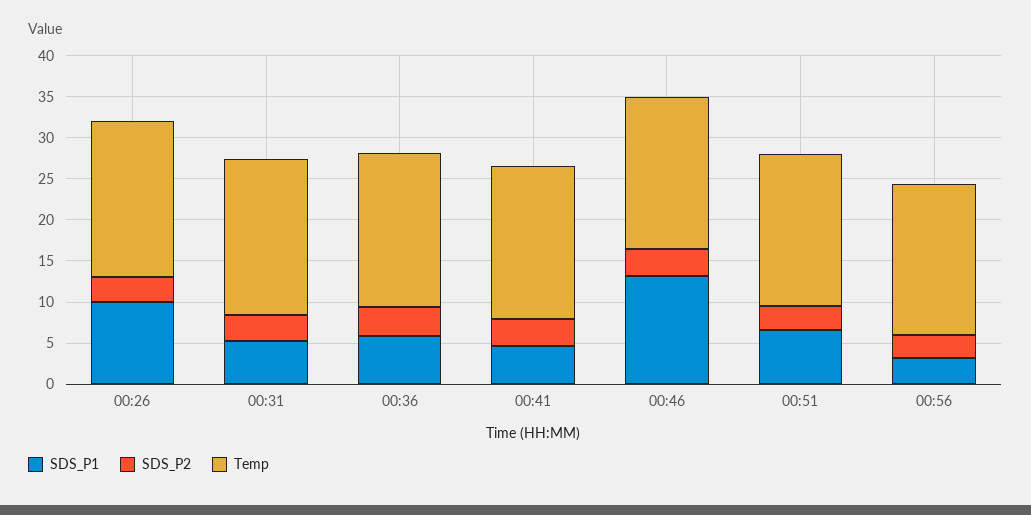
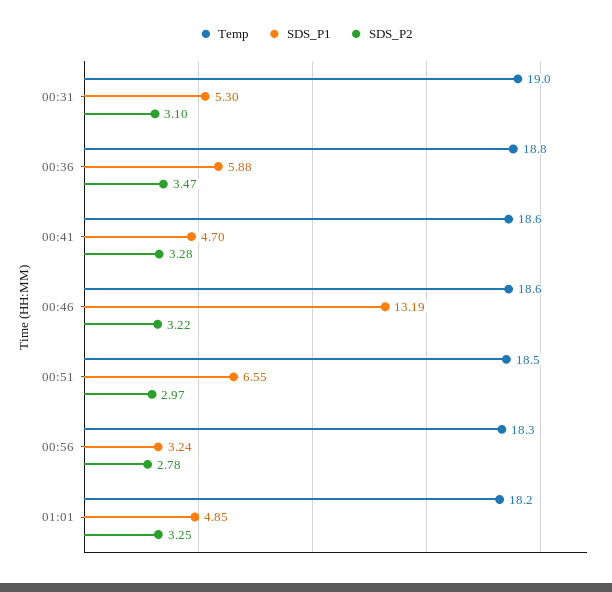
SDS_P1, 00:26: 10 -> none
SDS_P2, 00:26: 3 -> none
Temp, 00:26: 19 -> none
Temp, 01:01: none -> 18.2
SDS_P1, 01:01: none -> 4.85
SDS_P2, 01:01: none -> 3.25

